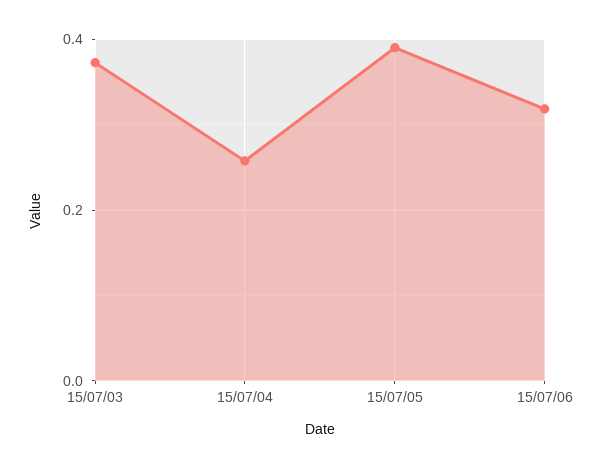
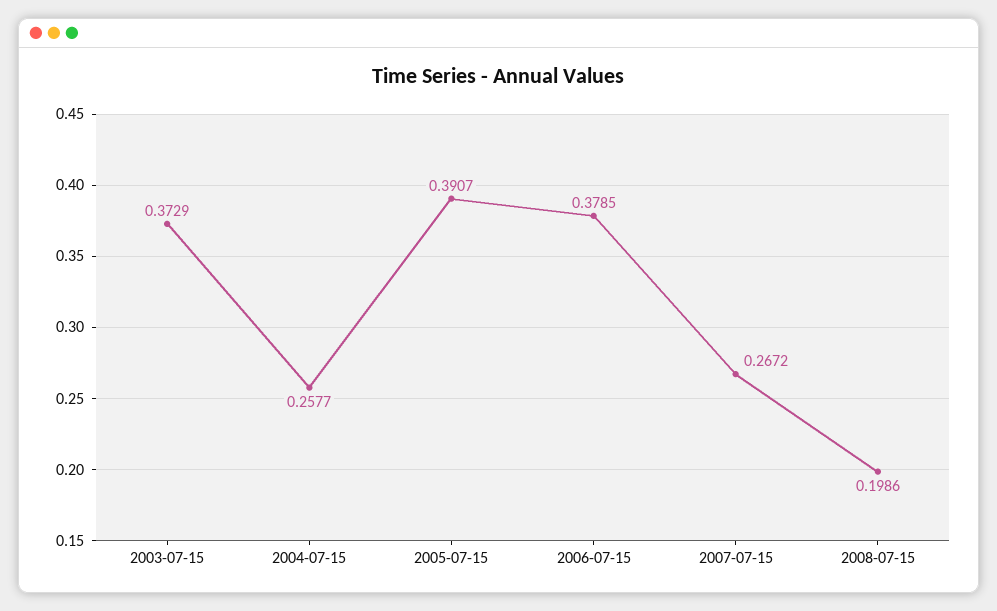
15/07/06: 0.32 -> 0.3785
2007-07-15: none -> 0.2672
2008-07-15: none -> 0.1986

